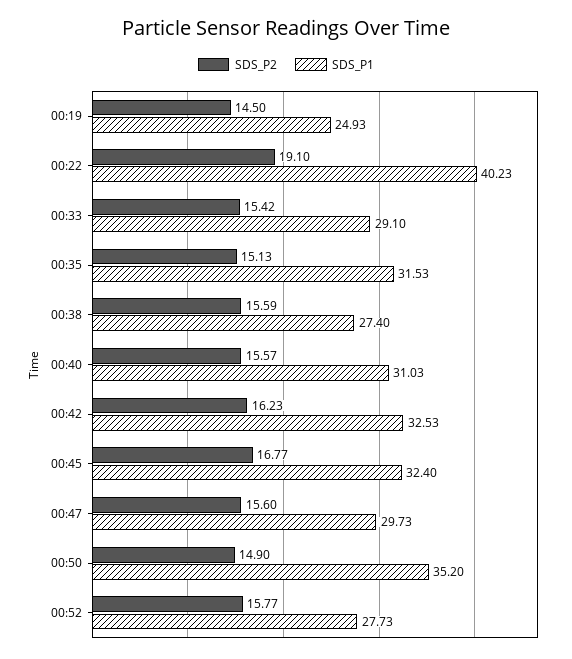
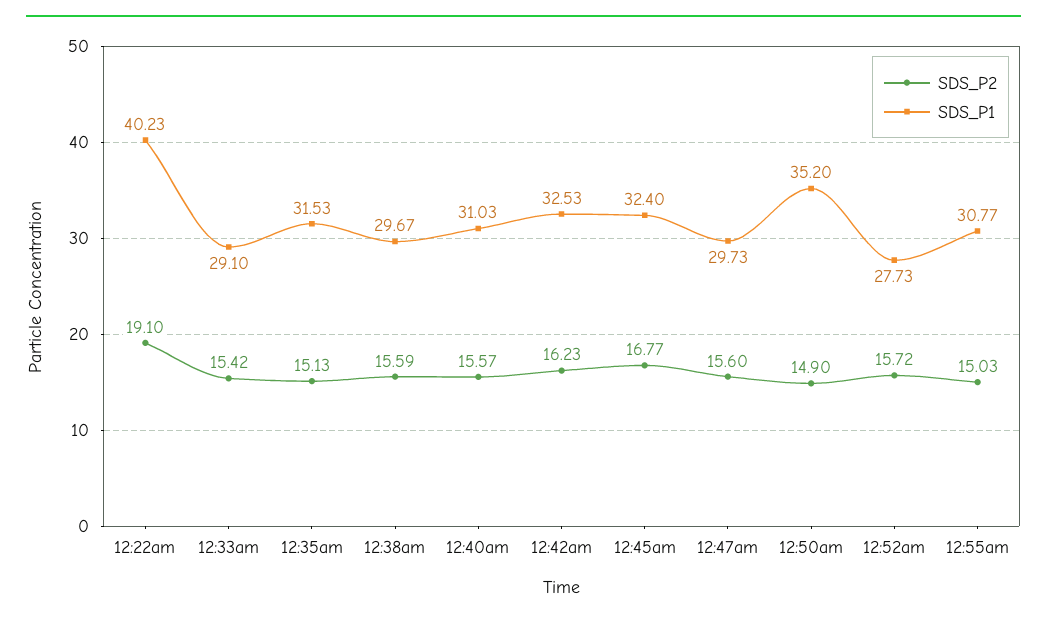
SDS_P2, 00:19: 14.5 -> none
SDS_P1, 00:19: 24.93 -> none
SDS_P1, 00:38: 27.4 -> 29.67
SDS_P2, 00:52: 15.77 -> 15.72
SDS_P2, 12:55am: none -> 15.03
SDS_P1, 12:55am: none -> 30.77

